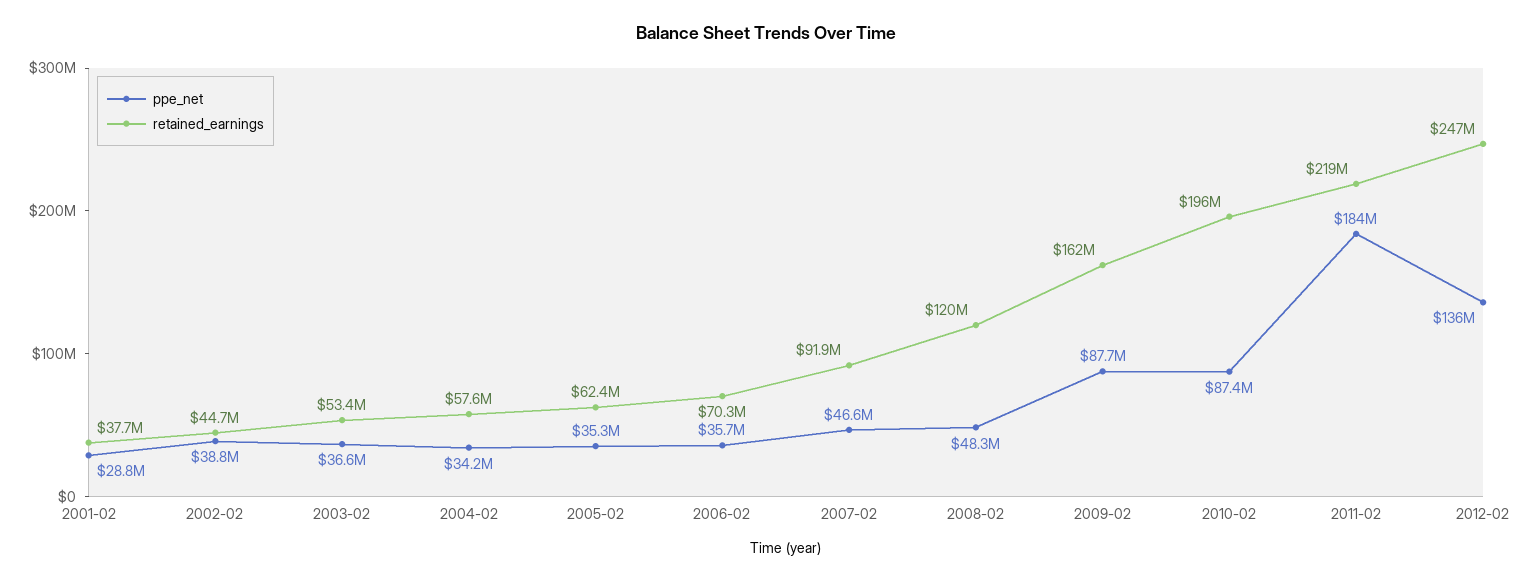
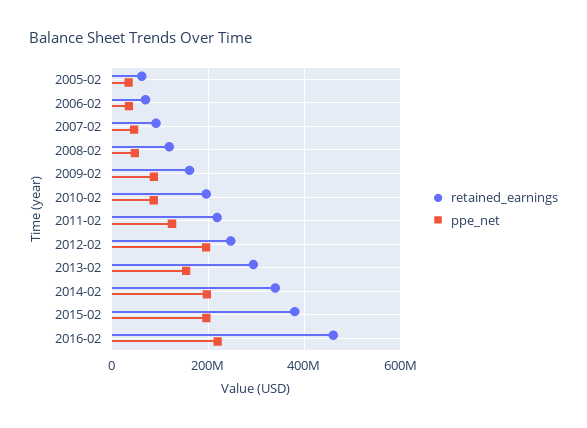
ppe_net, 2001-02: 28800000 -> none
retained_earnings, 2001-02: 37700000 -> none
ppe_net, 2002-02: 38800000 -> none
retained_earnings, 2002-02: 44700000 -> none
ppe_net, 2003-02: 36600000 -> none
retained_earnings, 2003-02: 53400000 -> none
ppe_net, 2004-02: 34200000 -> none
retained_earnings, 2004-02: 57600000 -> none
ppe_net, 2011-02: 184000000 -> 120000000
ppe_net, 2012-02: 136000000 -> 200000000
retained_earnings, 2013-02: none -> 300000000
ppe_net, 2013-02: none -> 160000000
retained_earnings, 2014-02: none -> 340000000
ppe_net, 2014-02: none -> 200000000
retained_earnings, 2015-02: none -> 380000000
ppe_net, 2015-02: none -> 200000000
retained_earnings, 2016-02: none -> 460000000
ppe_net, 2016-02: none -> 220000000

